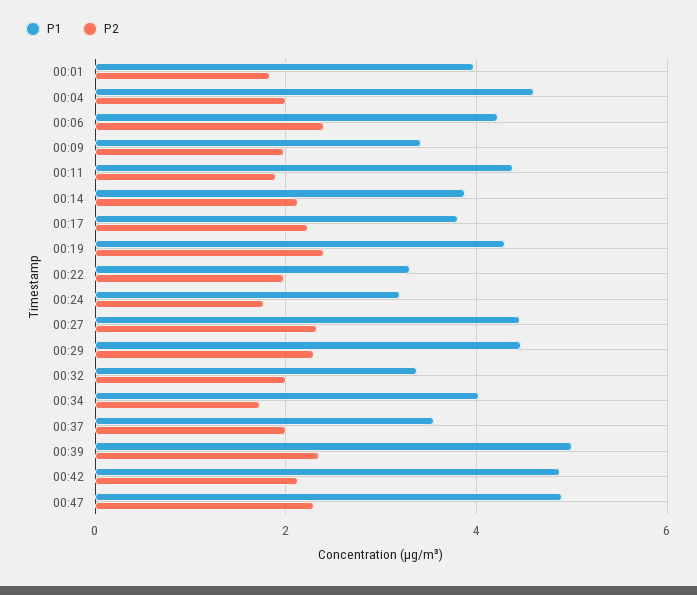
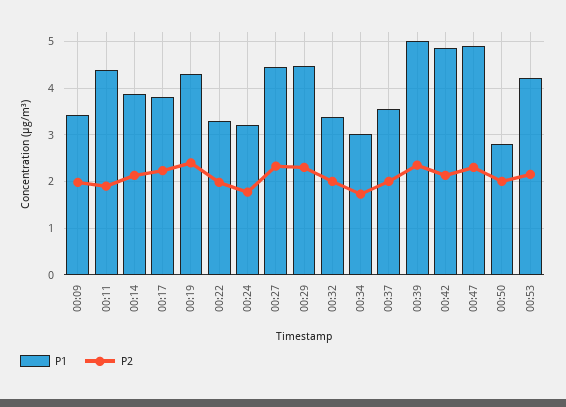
P1, 00:01: 4 -> none
P2, 00:01: 1.8 -> none
P1, 00:04: 4.6 -> none
P2, 00:04: 2 -> none
P1, 00:06: 4.2 -> none
P2, 00:06: 2.4 -> none
P1, 00:34: 4 -> 3
P1, 00:50: none -> 2.8
P2, 00:50: none -> 2
P1, 00:53: none -> 4.2
P2, 00:53: none -> 2.2

